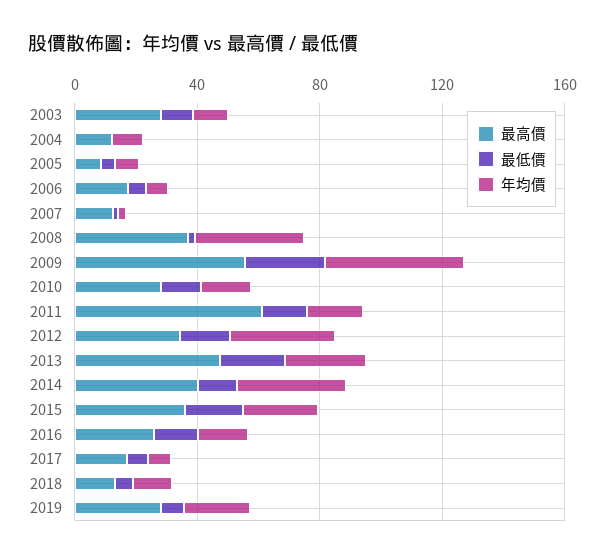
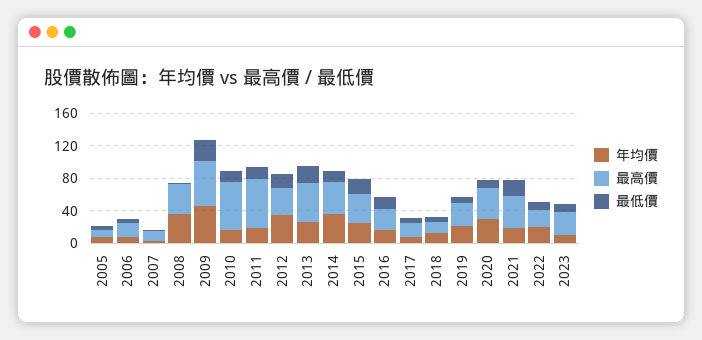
最高價, 2003: 30 -> none
最低價, 2003: 10 -> none
年均價, 2003: 10 -> none
最高價, 2004: 10 -> none
最低價, 2004: 0 -> none
年均價, 2004: 10 -> none
最高價, 2010: 30 -> 60
年均價, 2020: none -> 30
最高價, 2020: none -> 40
最低價, 2020: none -> 10
年均價, 2021: none -> 20
最高價, 2021: none -> 40
最低價, 2021: none -> 20
年均價, 2022: none -> 20
最高價, 2022: none -> 20
最低價, 2022: none -> 10
年均價, 2023: none -> 10
最高價, 2023: none -> 30
最低價, 2023: none -> 10

